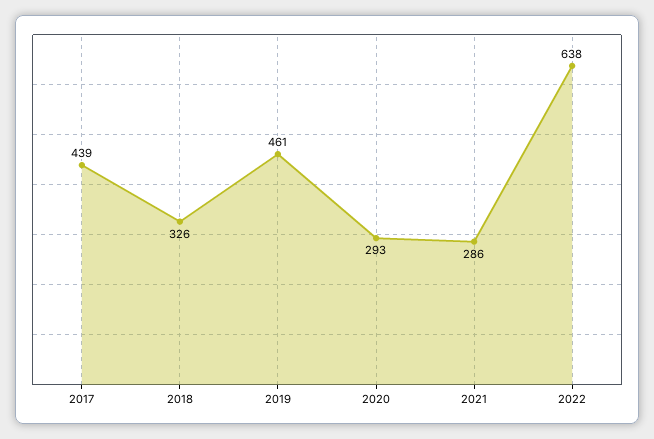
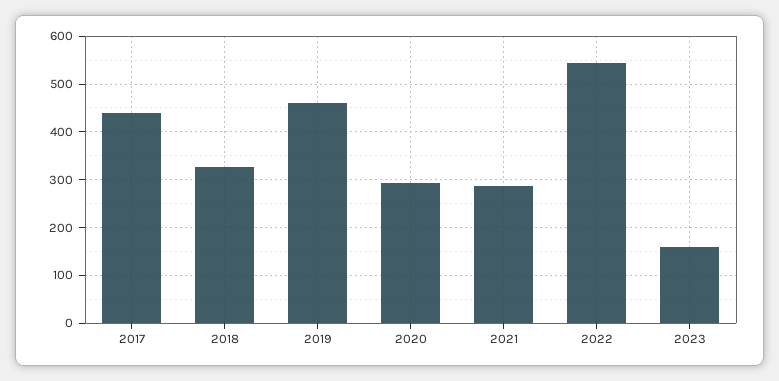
2022: 638 -> 540
2023: none -> 160

